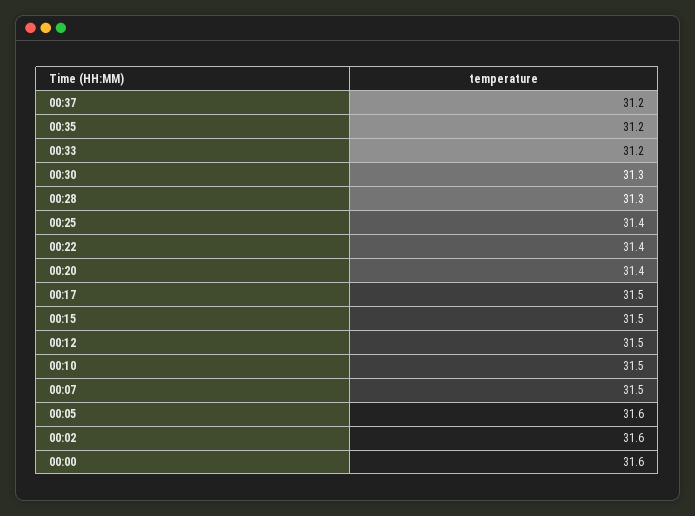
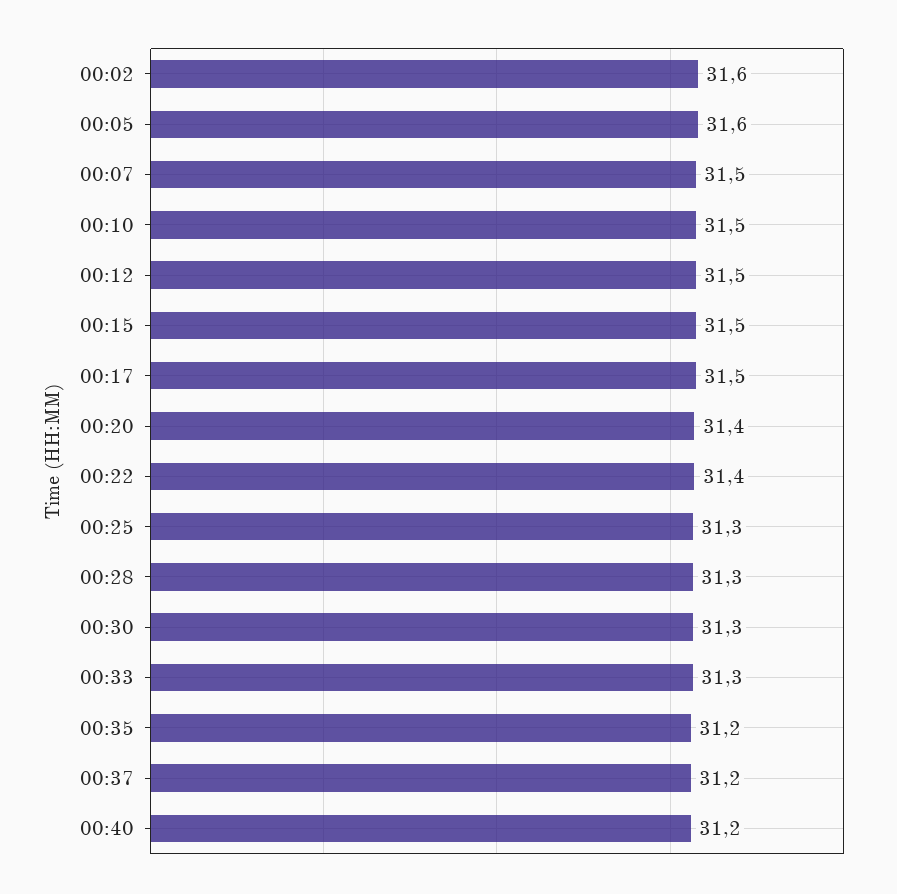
00:33: 31.2 -> 31.3
00:25: 31.4 -> 31.3
00:00: 31.6 -> none
00:40: none -> 31.2

